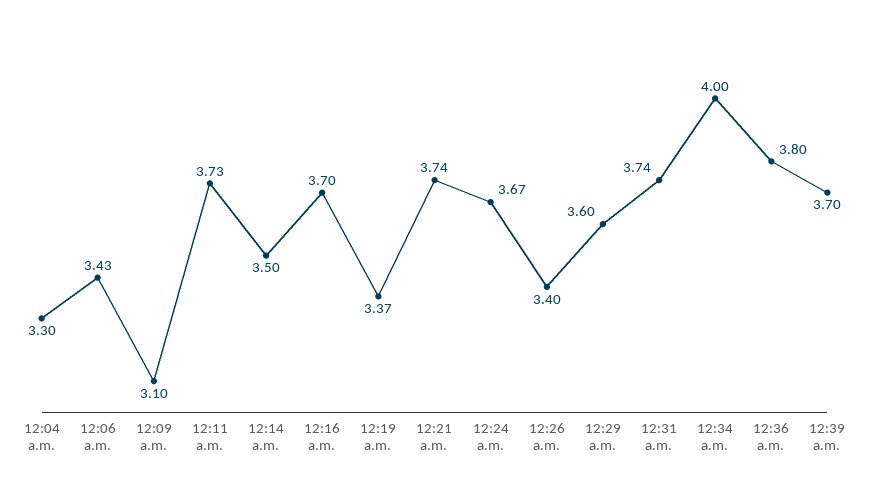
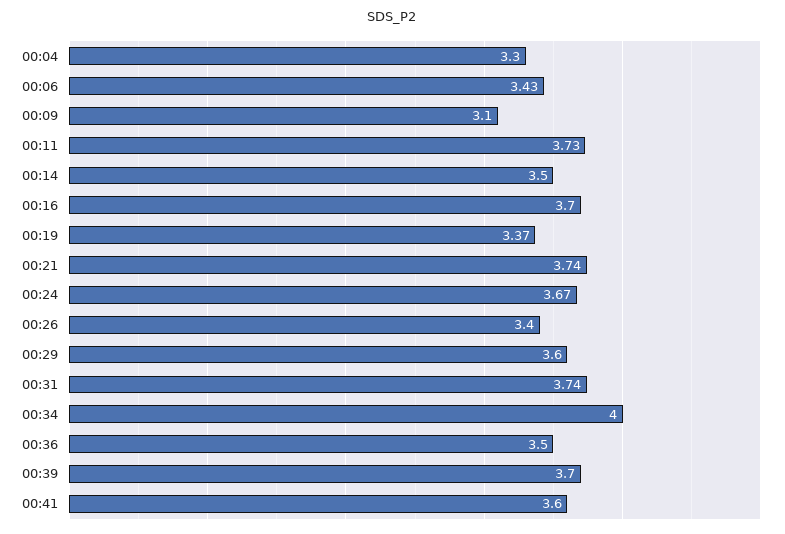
12:36 a.m.: 3.8 -> 3.5
00:41: none -> 3.6

